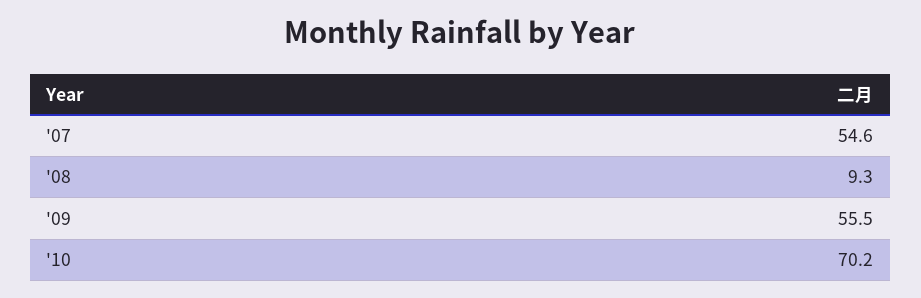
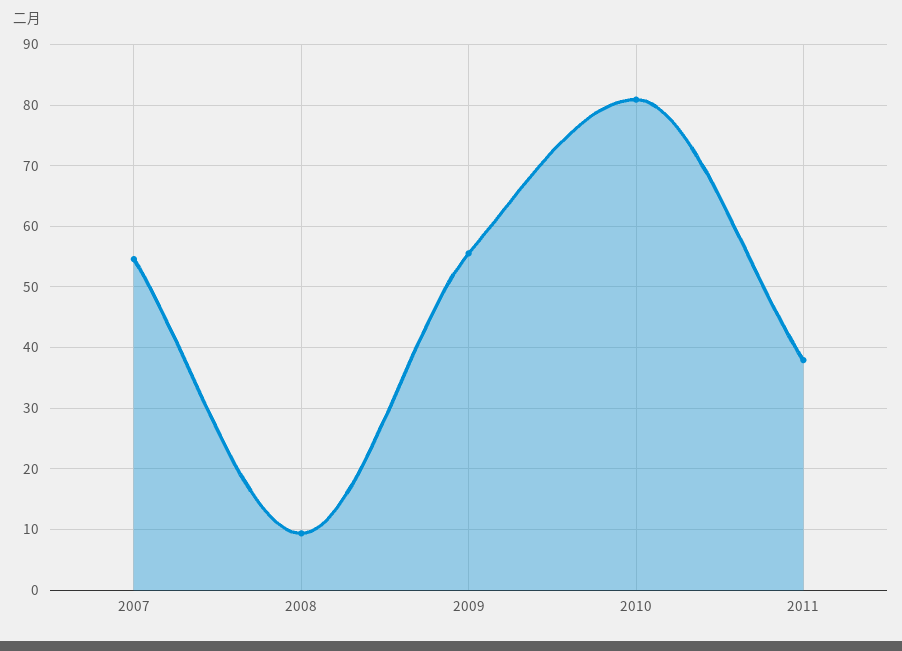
'10: 70.2 -> 81
2011: none -> 38

